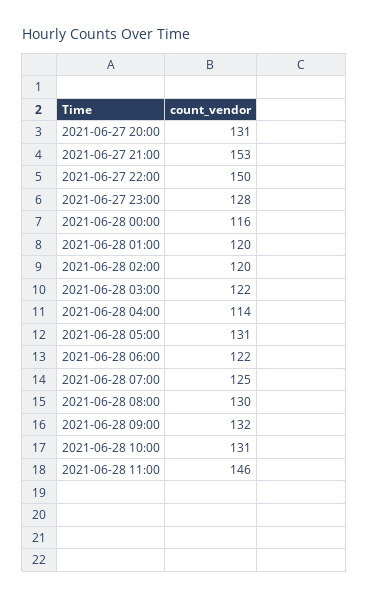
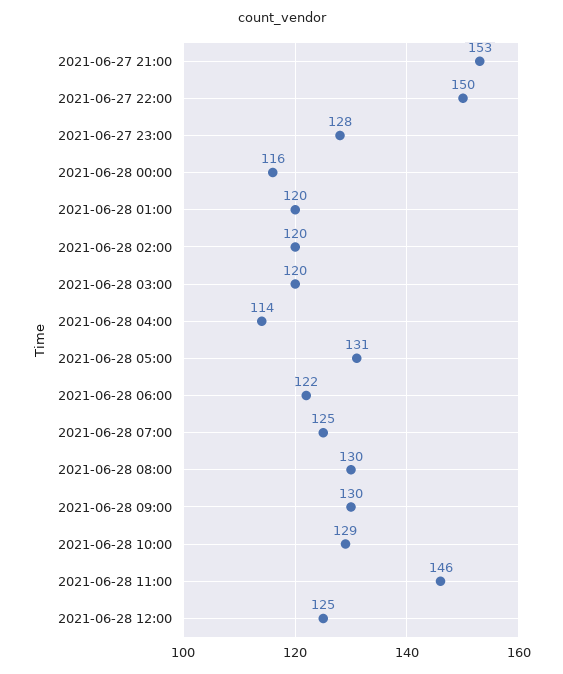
2021-06-27 20:00: 131 -> none
2021-06-28 03:00: 122 -> 120
2021-06-28 09:00: 132 -> 130
2021-06-28 10:00: 131 -> 129
2021-06-28 12:00: none -> 125

